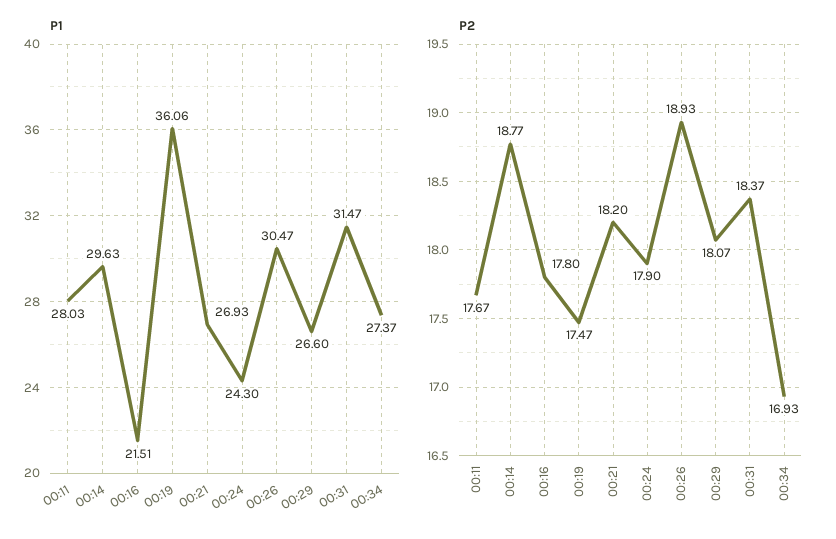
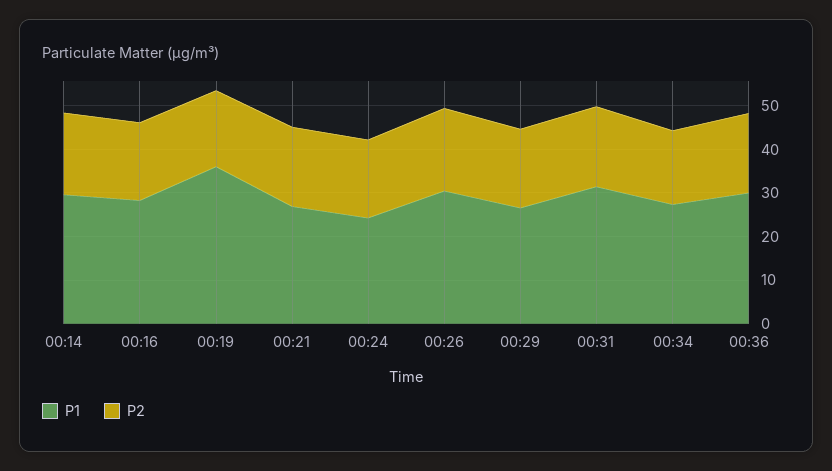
P1, 00:11: 28.03 -> none
P1, 00:16: 21.51 -> 28
P2, 00:11: 17.67 -> none
P1, 00:36: none -> 30
P2, 00:36: none -> 18

